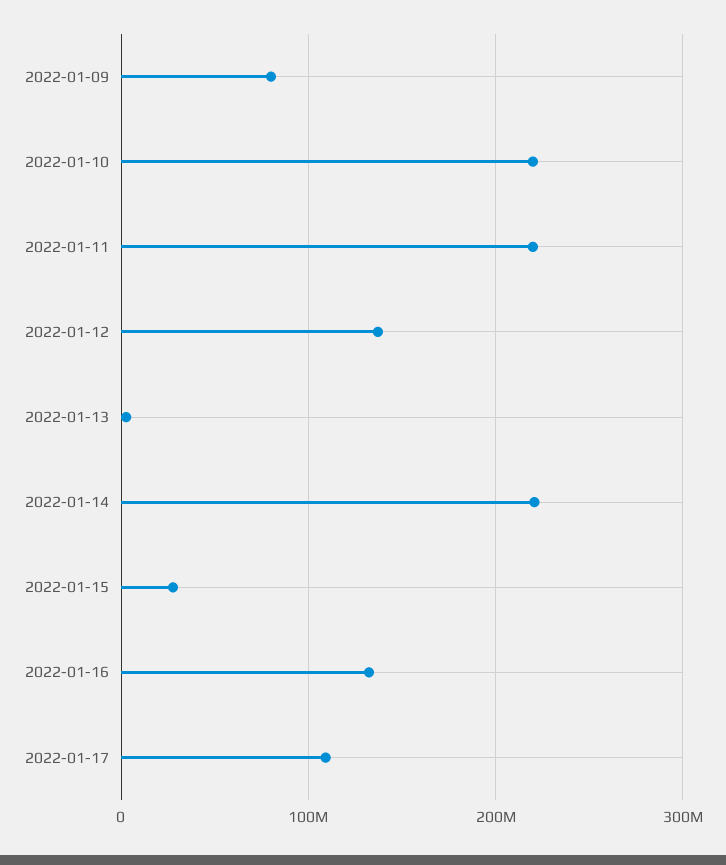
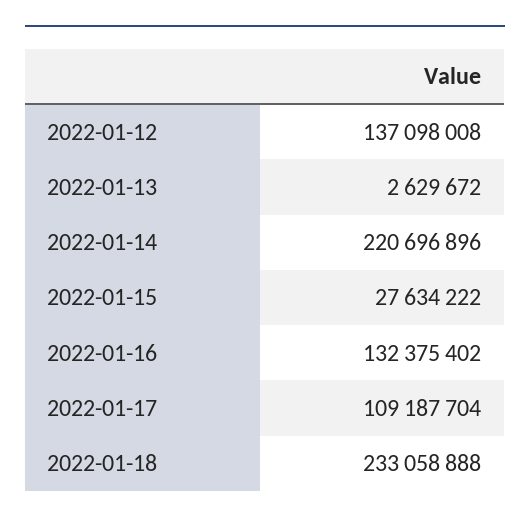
2022-01-09: 80000000 -> none
2022-01-10: 220000000 -> none
2022-01-11: 220000000 -> none
2022-01-18: none -> 233058888

